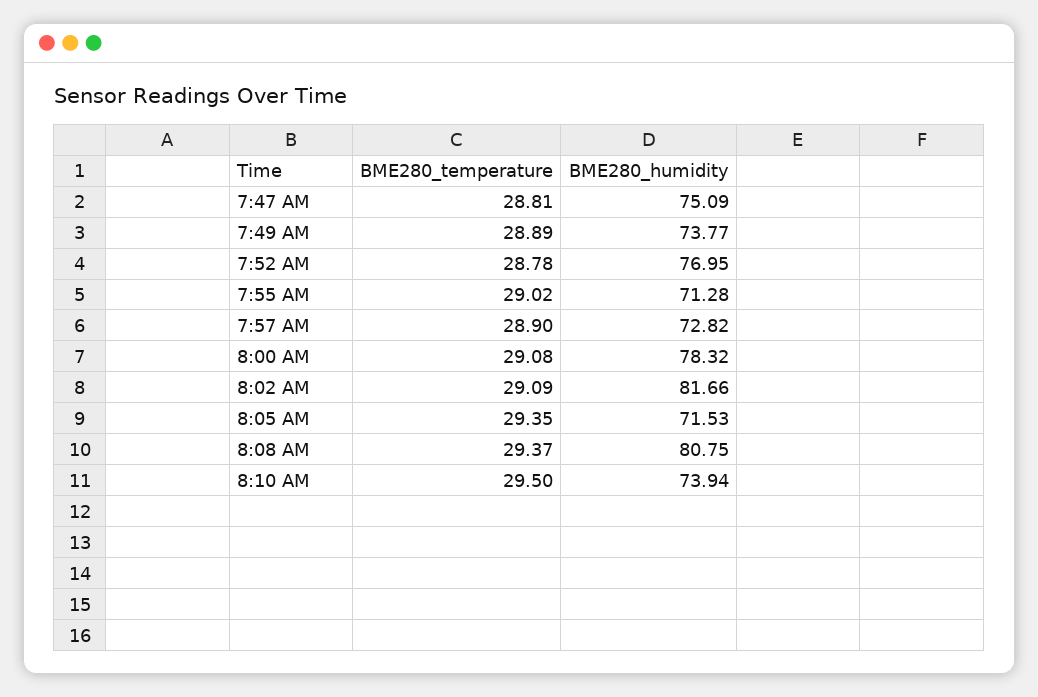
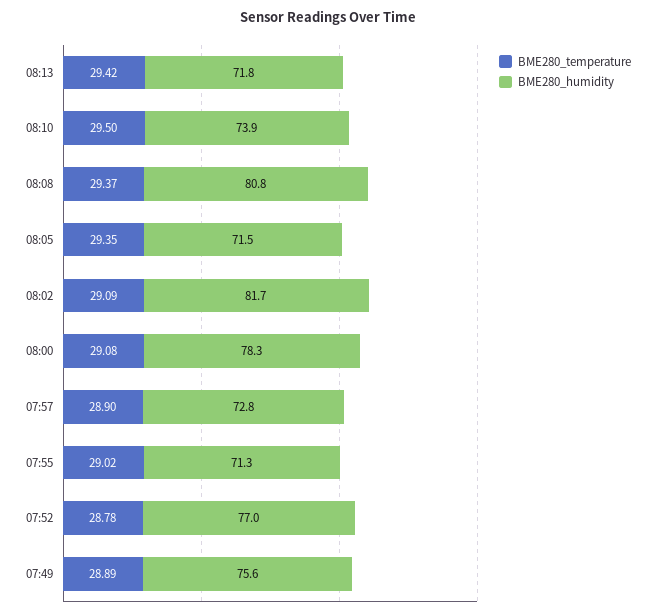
BME280_temperature, 7:47 AM: 28.81 -> none
BME280_humidity, 7:47 AM: 75.09 -> none
BME280_humidity, 7:49 AM: 73.77 -> 75.6
BME280_temperature, 08:13: none -> 29.42
BME280_humidity, 08:13: none -> 71.8

